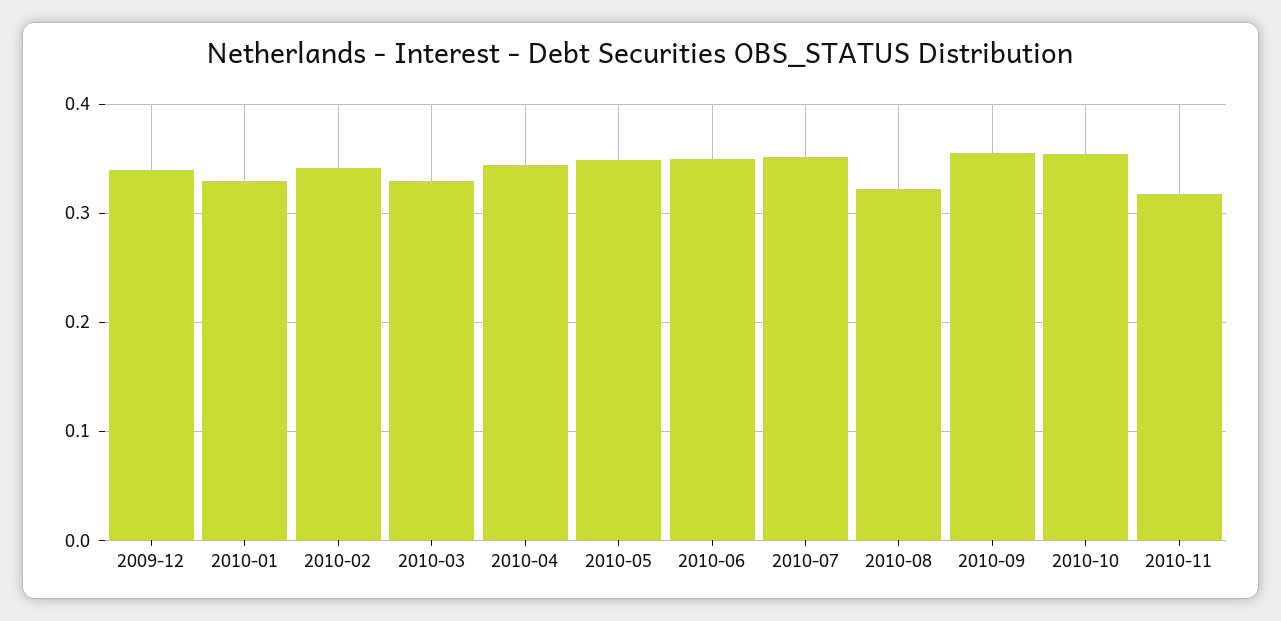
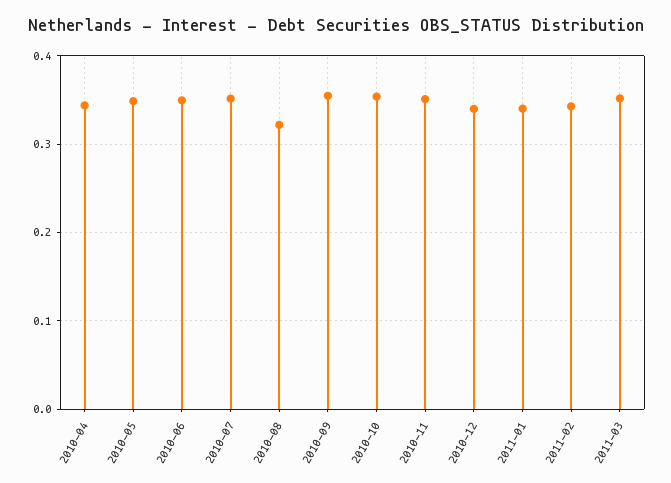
2009-12: 0.34 -> none
2010-01: 0.33 -> none
2010-02: 0.34 -> none
2010-03: 0.33 -> none
2010-11: 0.32 -> 0.35
2010-12: none -> 0.34
2011-01: none -> 0.34
2011-02: none -> 0.34
2011-03: none -> 0.35

